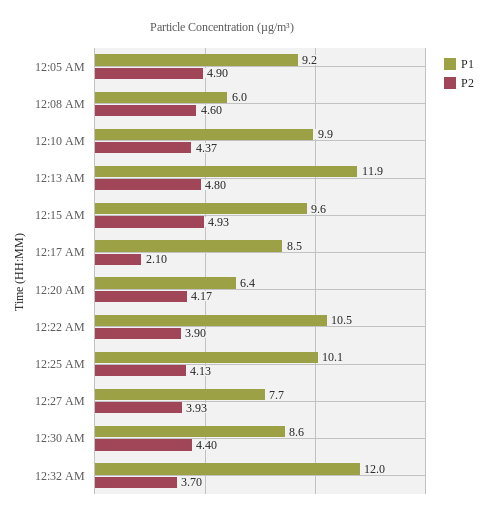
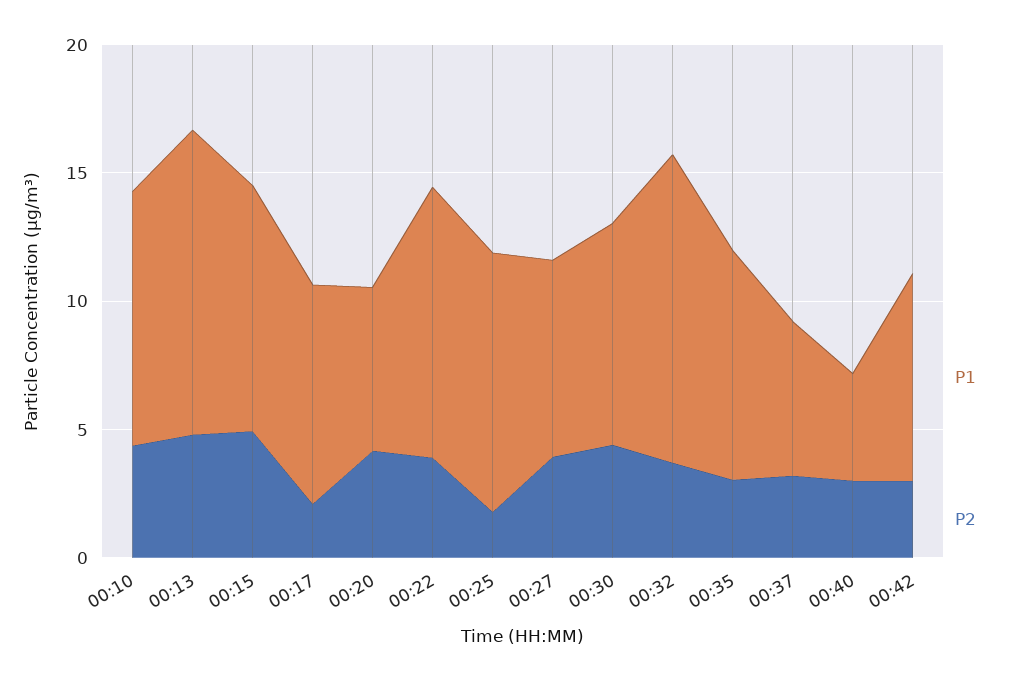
P1, 12:05 AM: 9.2 -> none
P2, 12:05 AM: 4.9 -> none
P1, 12:08 AM: 6 -> none
P2, 12:08 AM: 4.6 -> none
P2, 12:25 AM: 4.13 -> 2
P1, 00:35: none -> 9
P2, 00:35: none -> 3
P1, 00:37: none -> 6
P2, 00:37: none -> 3
P1, 00:40: none -> 4
P2, 00:40: none -> 3
P1, 00:42: none -> 8
P2, 00:42: none -> 3

